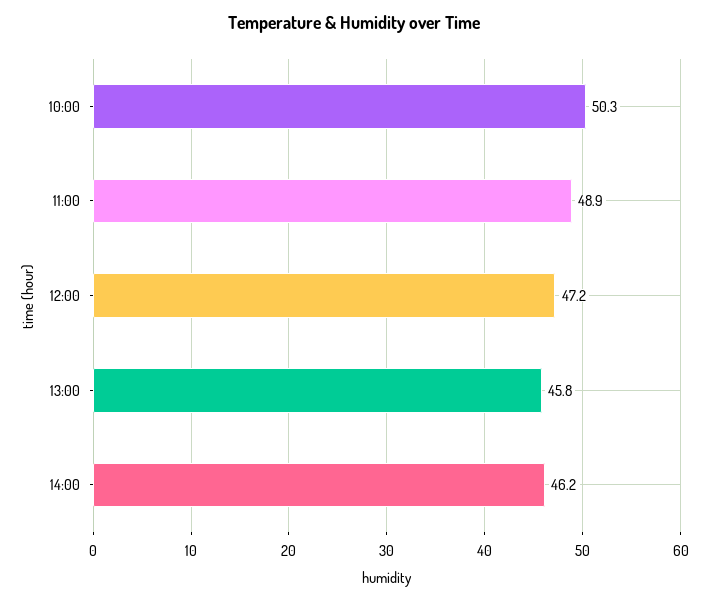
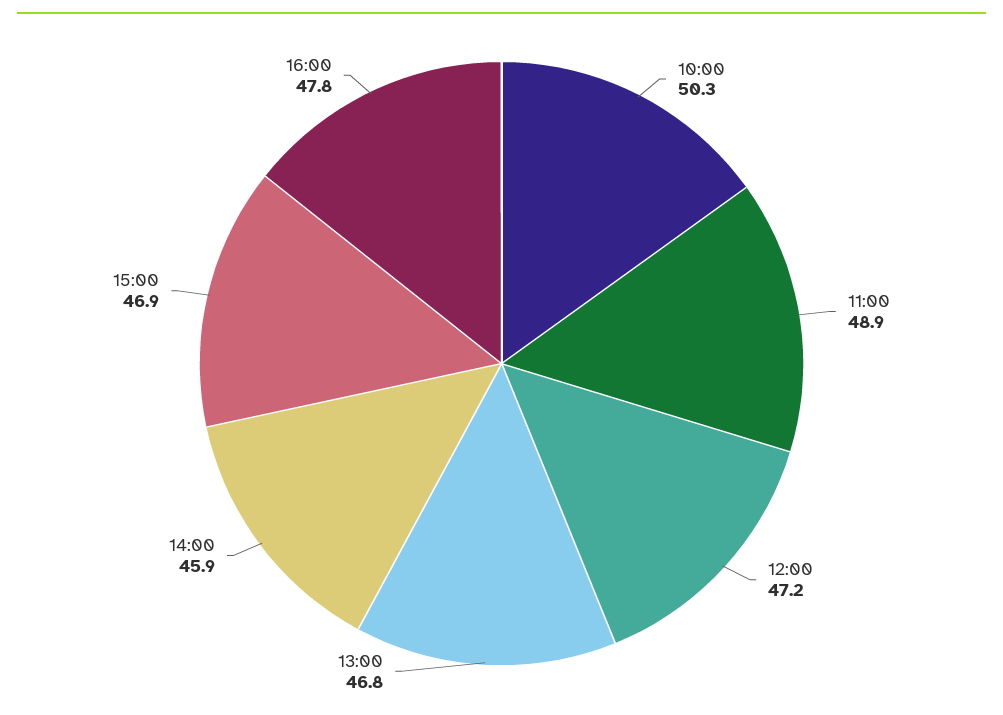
13:00: 45.8 -> 46.8
14:00: 46.2 -> 45.9
15:00: none -> 46.9
16:00: none -> 47.8

